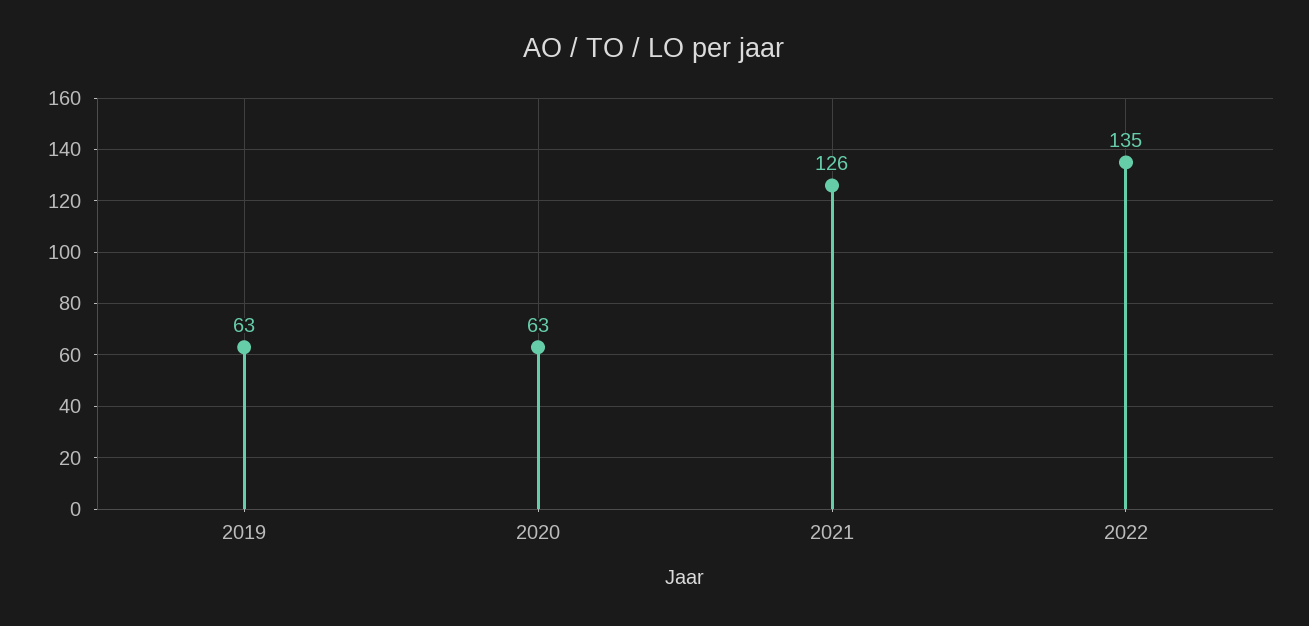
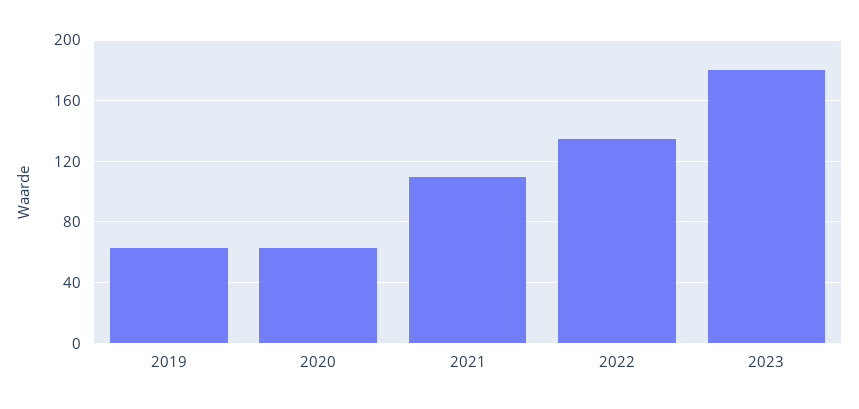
2021: 126 -> 110
2023: none -> 180

